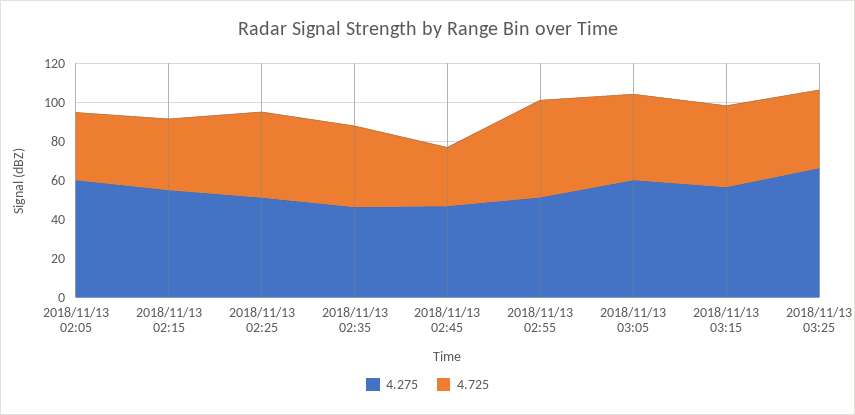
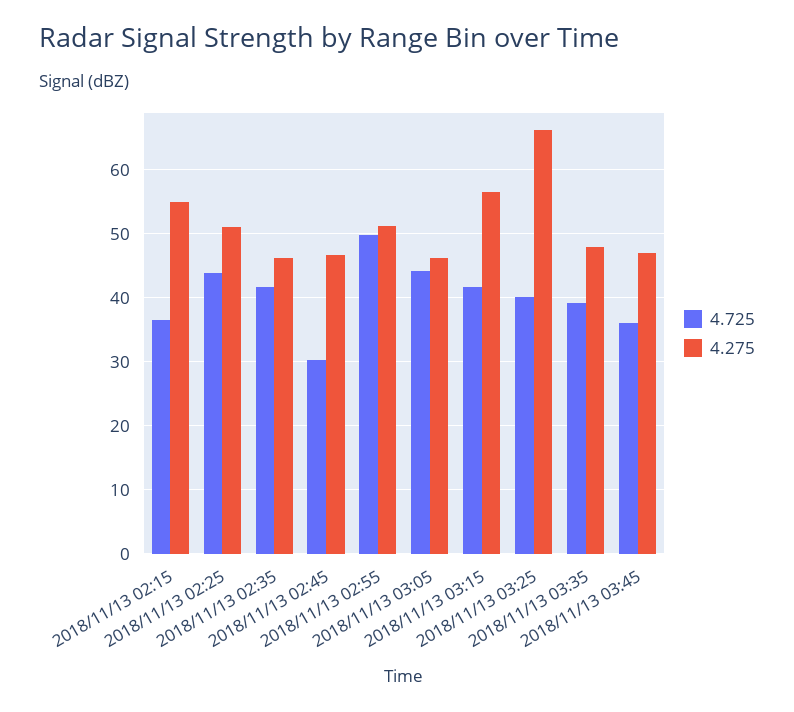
4.275, 2018/11/13 02:05: 60 -> none
4.725, 2018/11/13 02:05: 35 -> none
4.275, 2018/11/13 03:05: 60 -> 46
4.725, 2018/11/13 03:35: none -> 39
4.275, 2018/11/13 03:35: none -> 48
4.725, 2018/11/13 03:45: none -> 36
4.275, 2018/11/13 03:45: none -> 47

